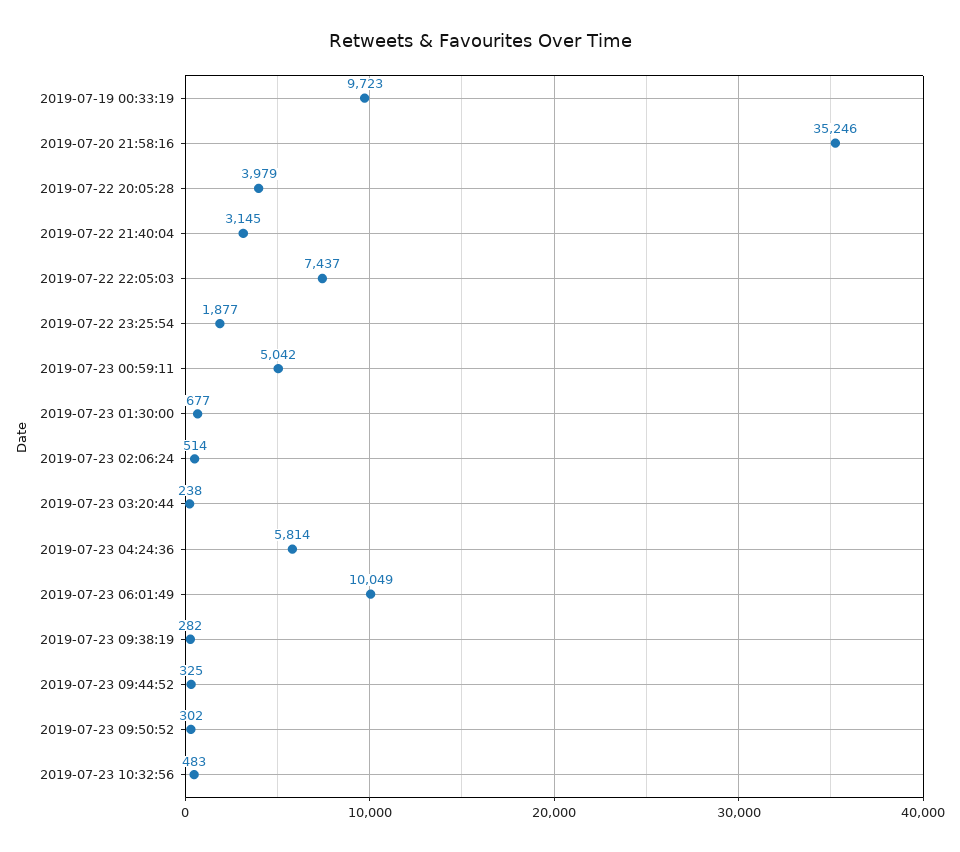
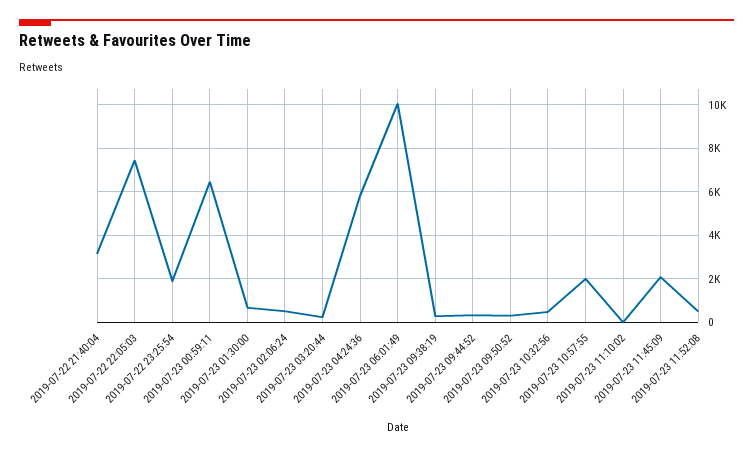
2019-07-19 00:33:19: 9723 -> none
2019-07-20 21:58:16: 35246 -> none
2019-07-22 20:05:28: 3979 -> none
2019-07-23 00:59:11: 5042 -> 6500
2019-07-23 10:57:55: none -> 2000
2019-07-23 11:10:02: none -> 0
2019-07-23 11:45:09: none -> 2000
2019-07-23 11:52:08: none -> 500

